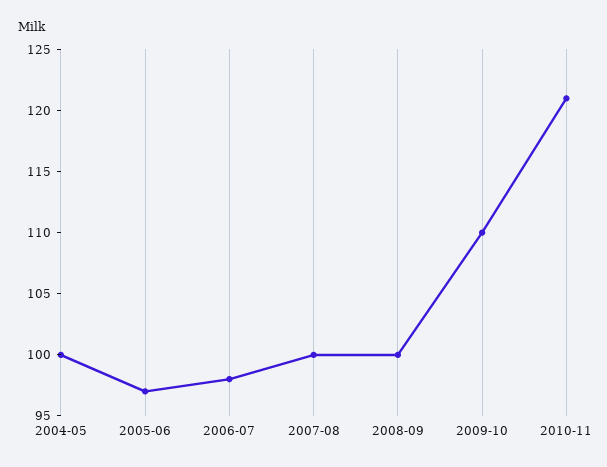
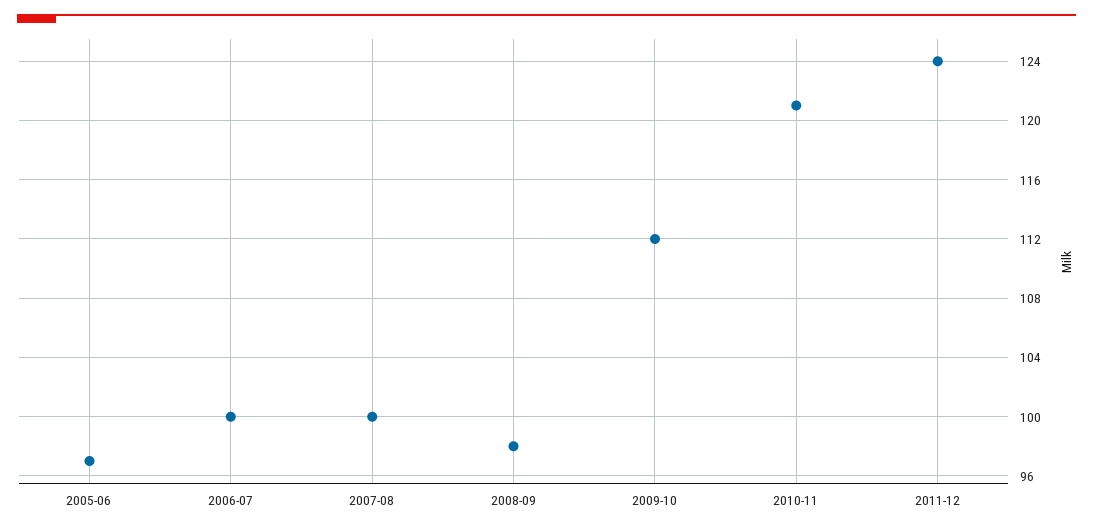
2004-05: 100 -> none
2006-07: 98 -> 100
2008-09: 100 -> 98
2009-10: 110 -> 112
2011-12: none -> 124

